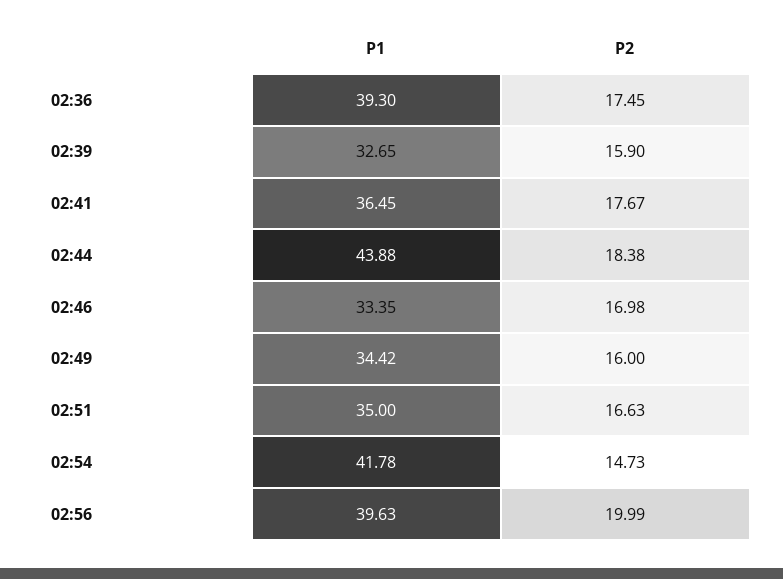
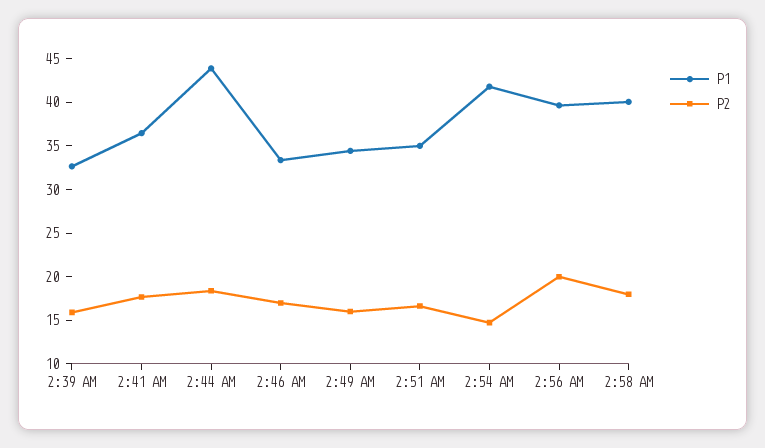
P1, 02:36: 39.3 -> none
P2, 02:36: 17.45 -> none
P1, 2:58 AM: none -> 40
P2, 2:58 AM: none -> 18

